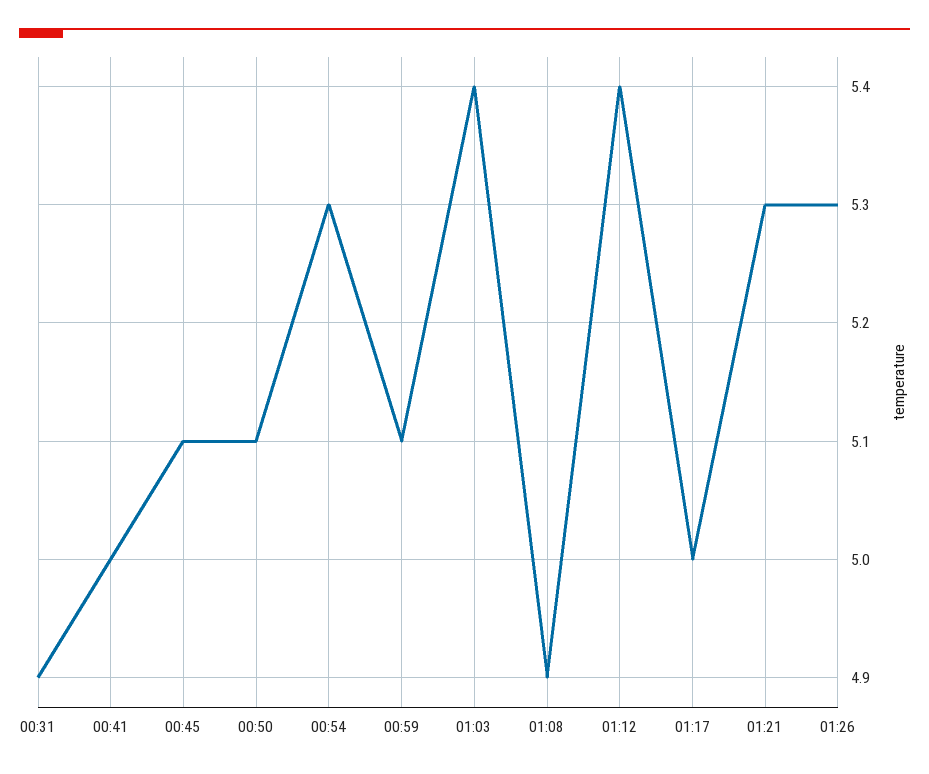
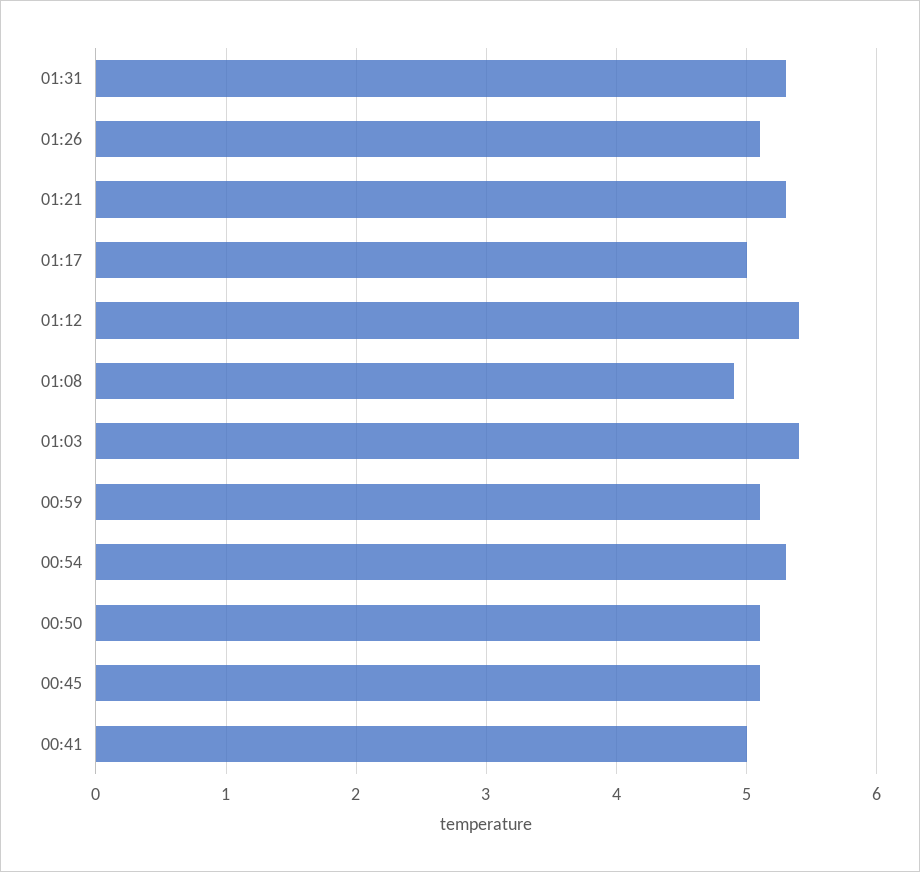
00:31: 4.9 -> none
01:26: 5.3 -> 5.1
01:31: none -> 5.3

